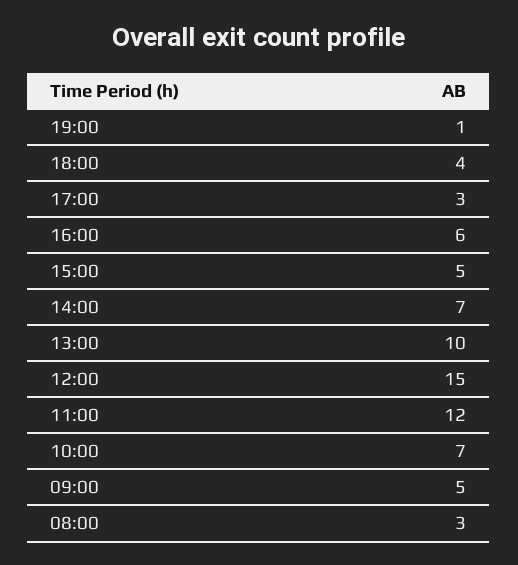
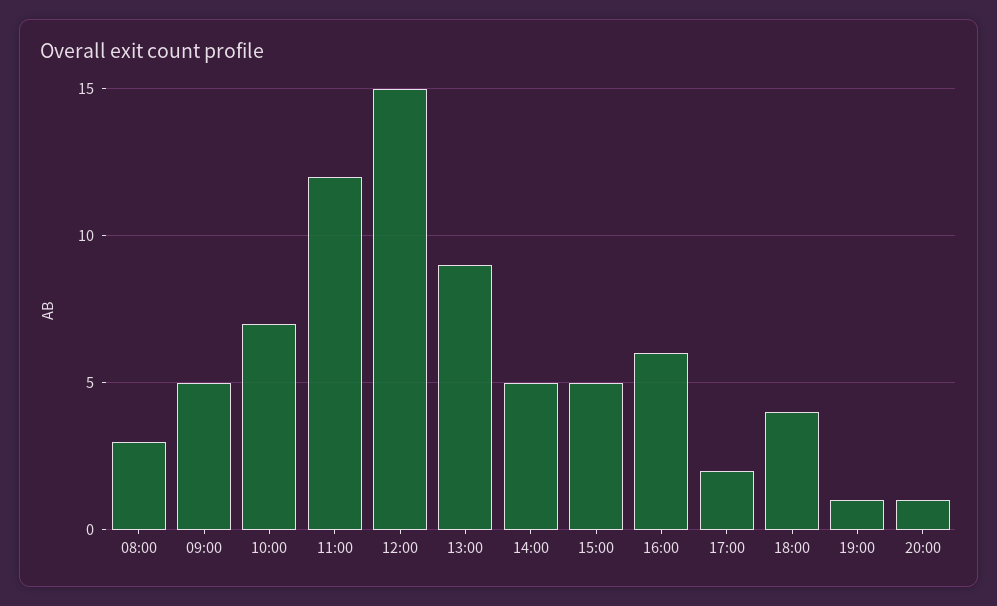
17:00: 3 -> 2
14:00: 7 -> 5
13:00: 10 -> 9
20:00: none -> 1

